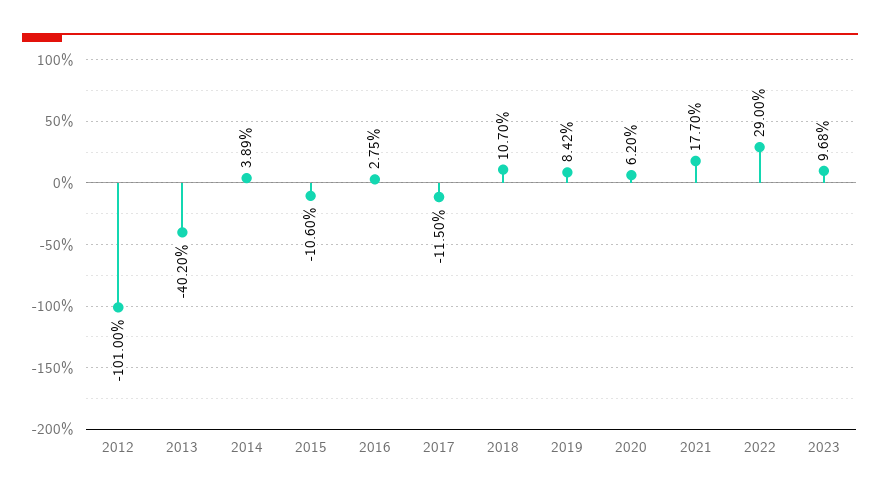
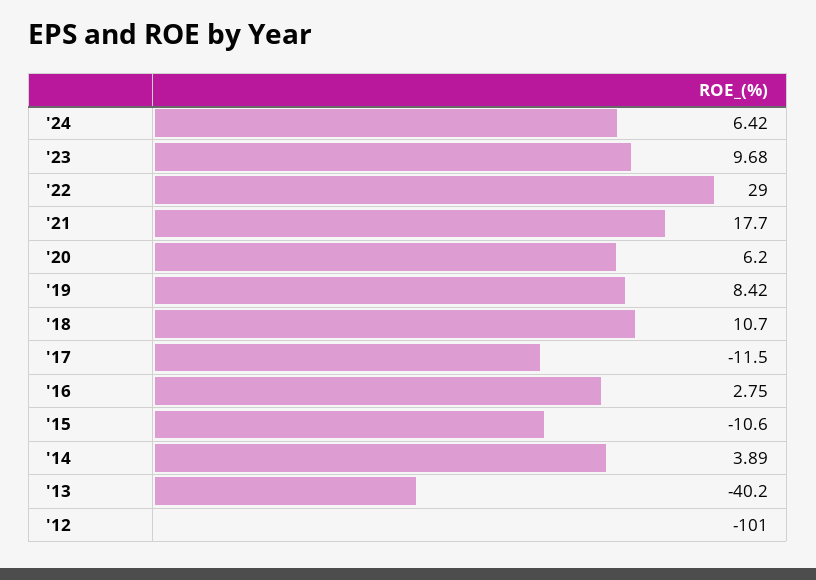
'24: none -> 6.42

